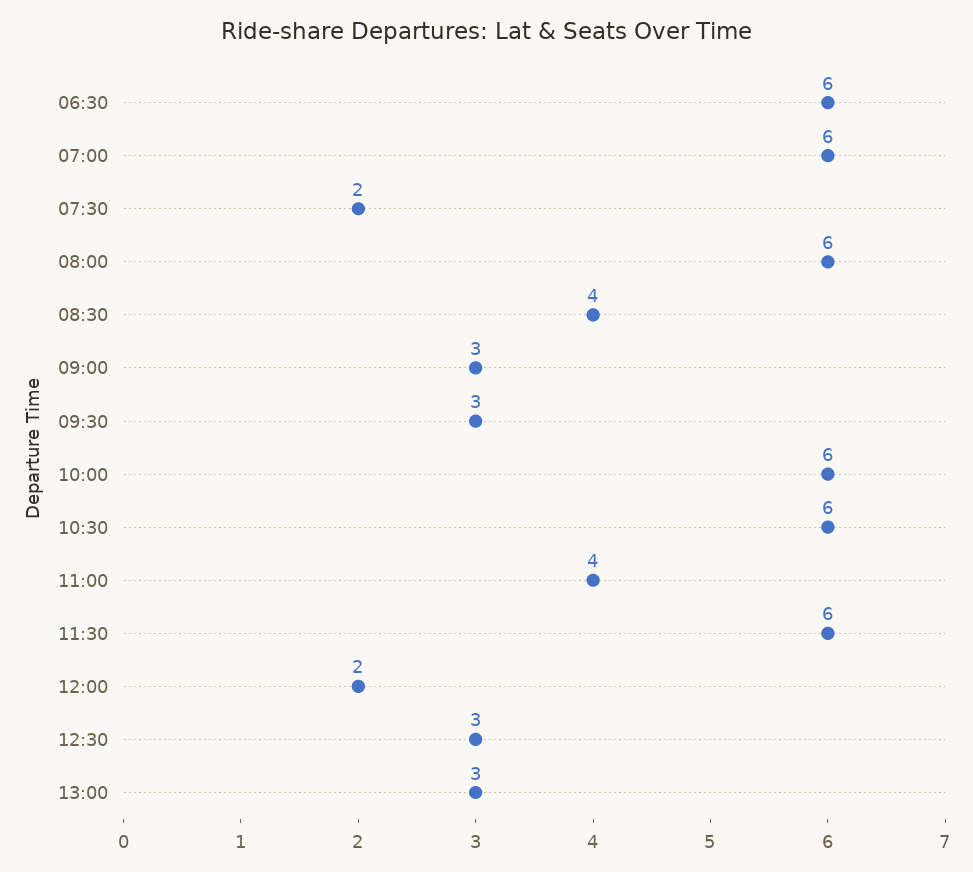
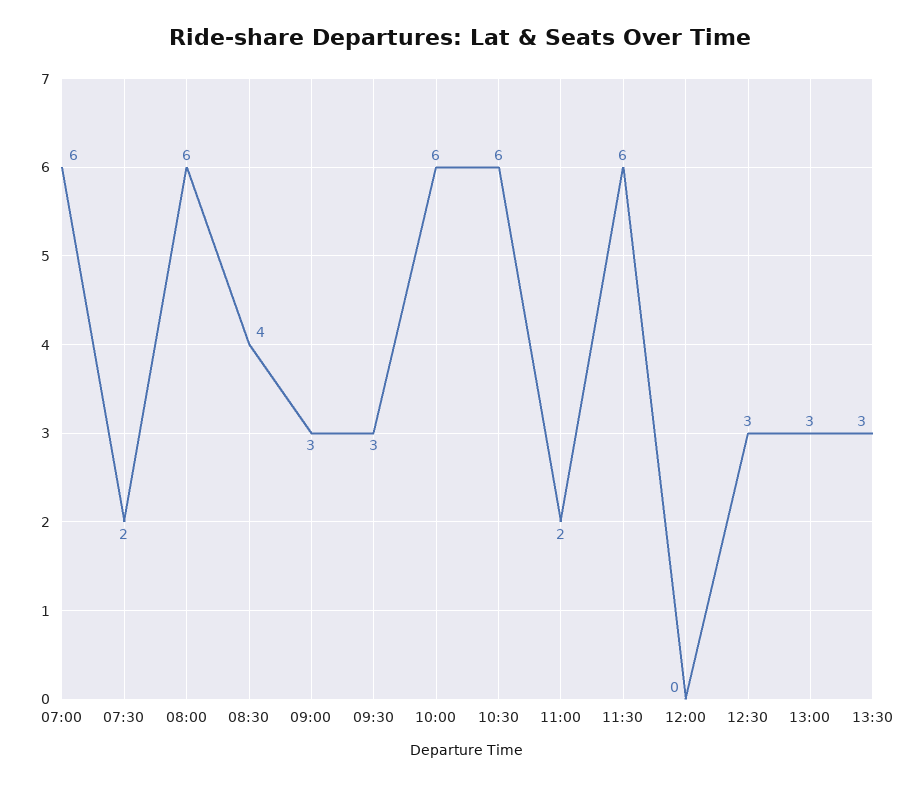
06:30: 6 -> none
11:00: 4 -> 2
12:00: 2 -> 0
13:30: none -> 3

